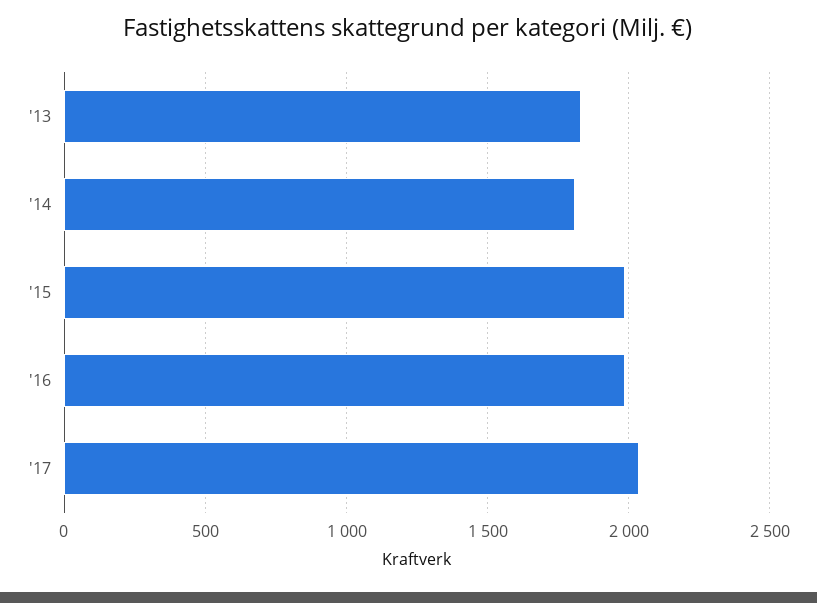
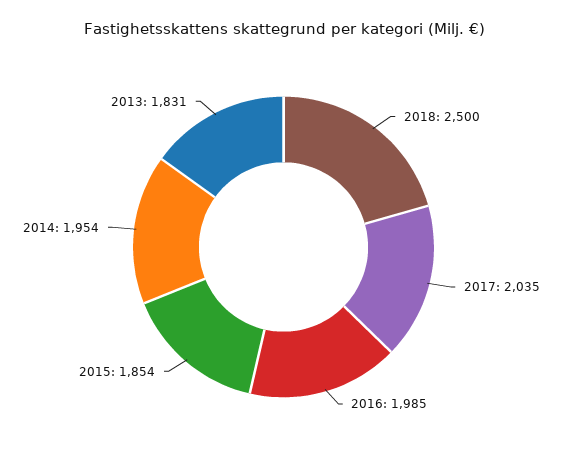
'14: 1800 -> 1954
'15: 2000 -> 1854
2018: none -> 2500

